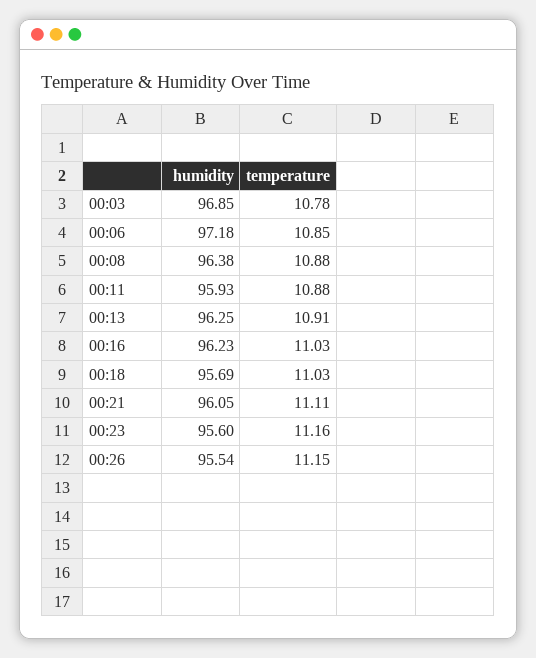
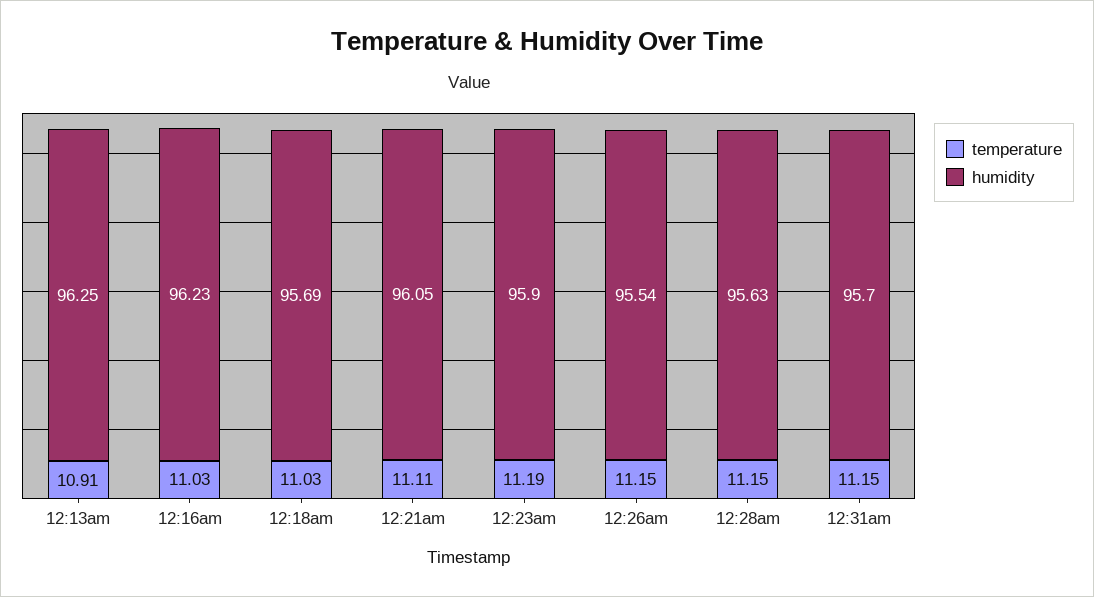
humidity, 00:03: 96.85 -> none
temperature, 00:03: 10.78 -> none
humidity, 00:06: 97.18 -> none
temperature, 00:06: 10.85 -> none
humidity, 00:08: 96.38 -> none
temperature, 00:08: 10.88 -> none
humidity, 00:11: 95.93 -> none
temperature, 00:11: 10.88 -> none
humidity, 00:23: 95.6 -> 95.9
temperature, 00:23: 11.16 -> 11.19
temperature, 12:28am: none -> 11.15
humidity, 12:28am: none -> 95.63
temperature, 12:31am: none -> 11.15
humidity, 12:31am: none -> 95.7

